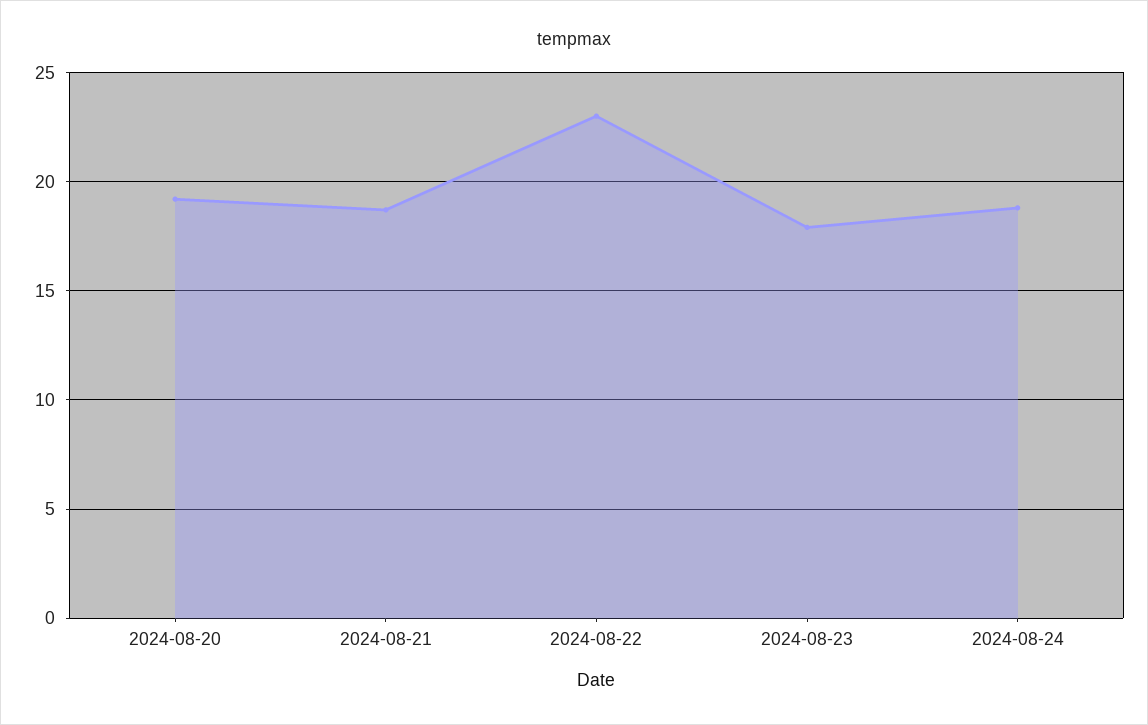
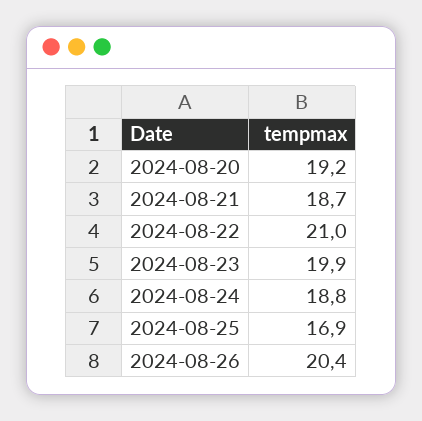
2024-08-22: 23 -> 21
2024-08-23: 18 -> 19.9
2024-08-25: none -> 16.9
2024-08-26: none -> 20.4

